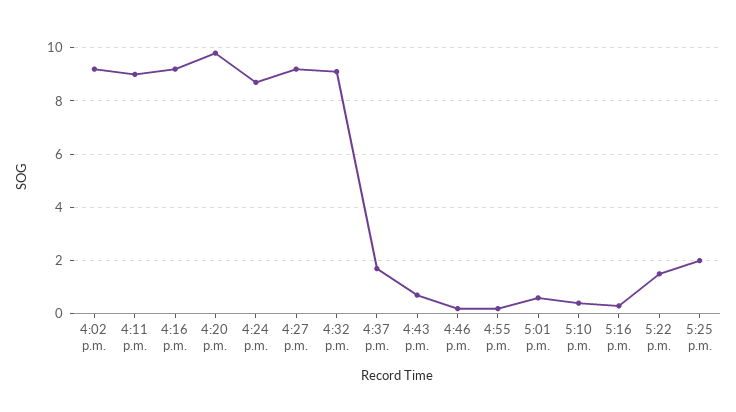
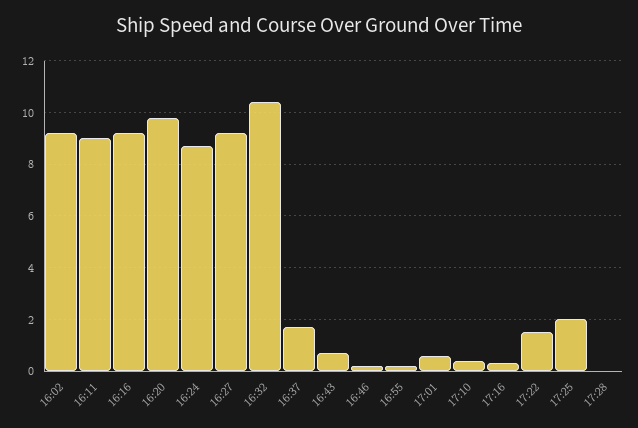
4:32 p.m.: 9 -> 10.5
17:28: none -> 0

